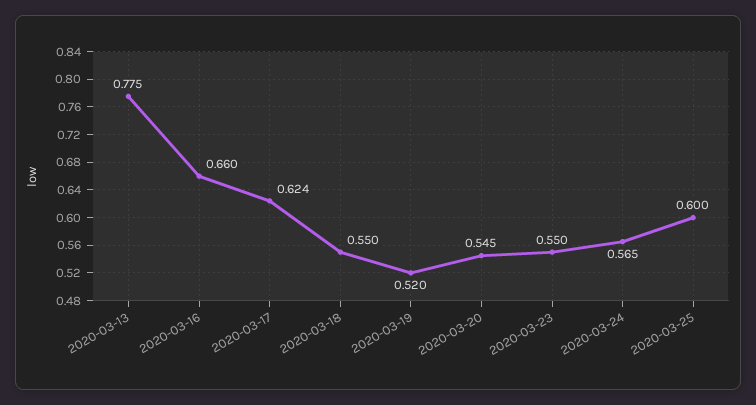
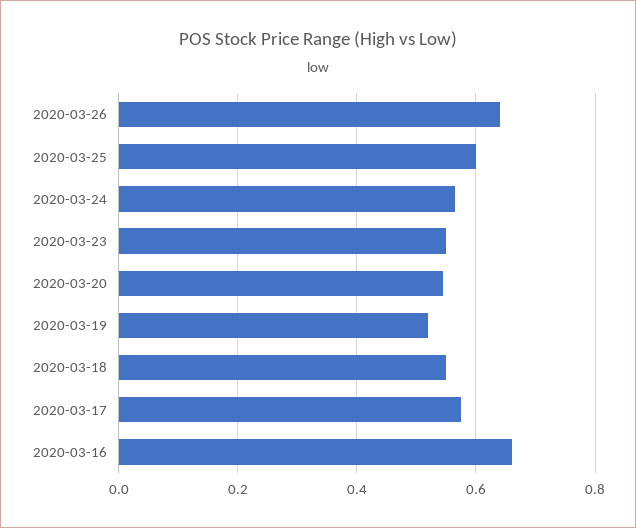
2020-03-13: 0.775 -> none
2020-03-17: 0.624 -> 0.58
2020-03-26: none -> 0.64

